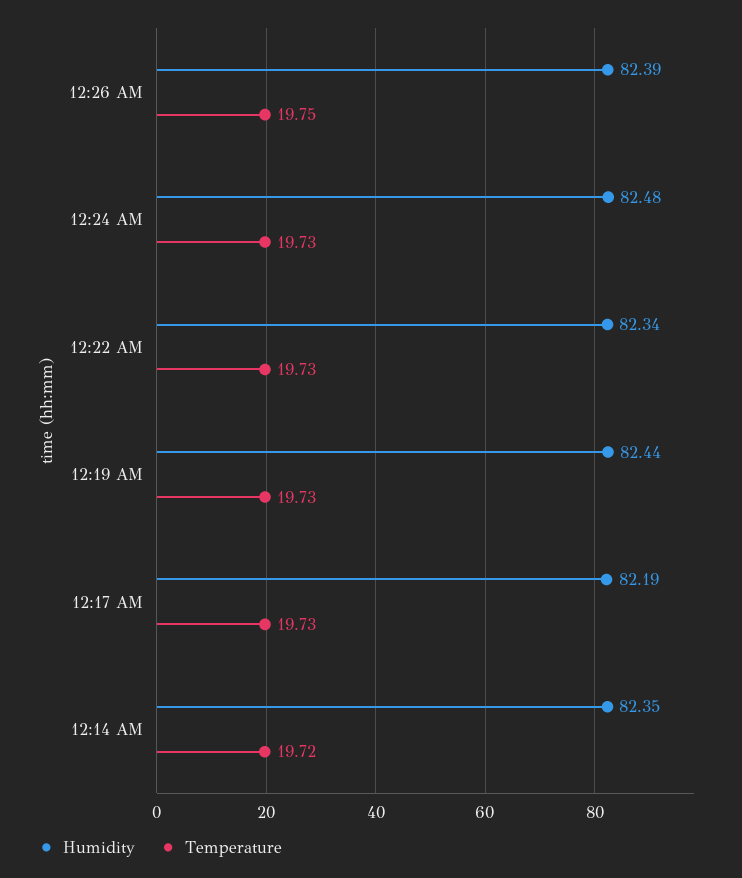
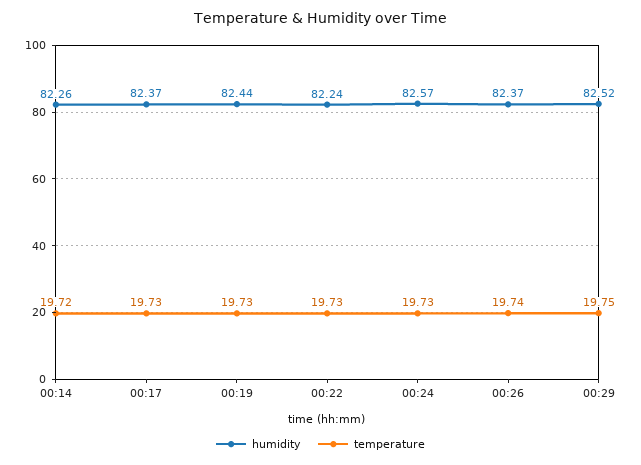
Humidity, 12:26 AM: 82.39 -> 82.37
Temperature, 12:26 AM: 19.75 -> 19.74
Humidity, 12:24 AM: 82.48 -> 82.57
Humidity, 12:22 AM: 82.34 -> 82.24
Humidity, 12:17 AM: 82.19 -> 82.37
Humidity, 12:14 AM: 82.35 -> 82.26
Humidity, 00:29: none -> 82.52
Temperature, 00:29: none -> 19.75

